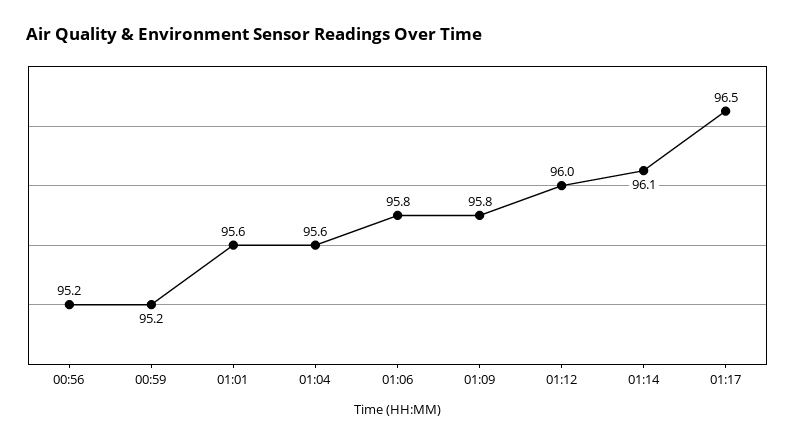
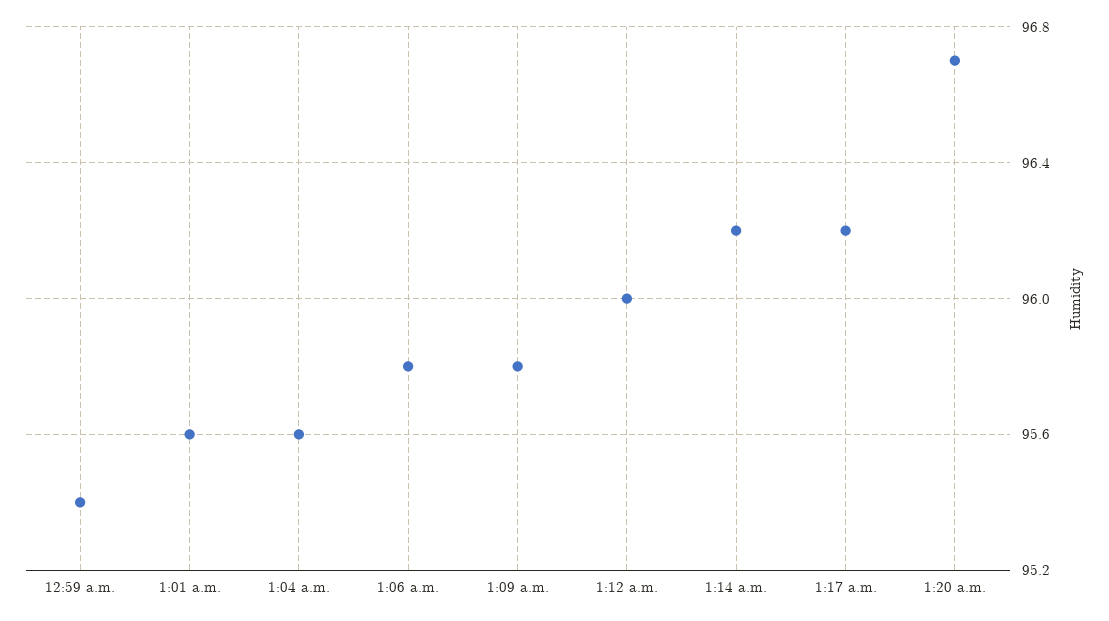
00:56: 95.2 -> none
00:59: 95.2 -> 95.4
01:14: 96.1 -> 96.2
01:17: 96.5 -> 96.2
1:20 a.m.: none -> 96.7

